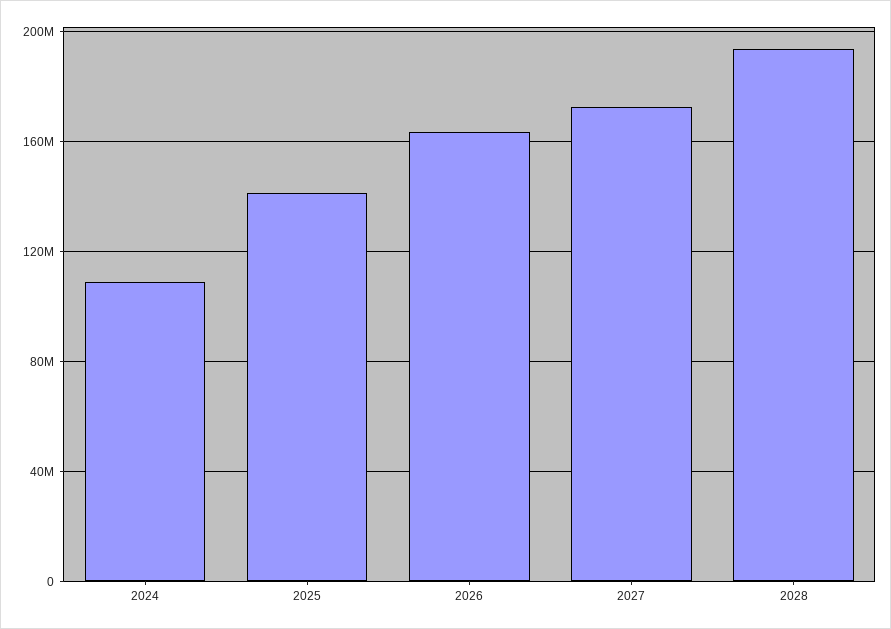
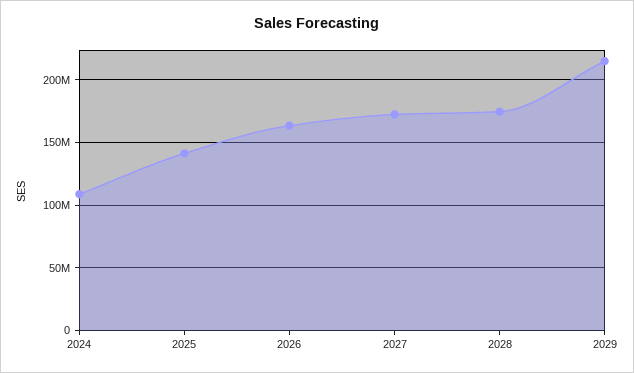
2028: 195000000 -> 175000000
2029: none -> 215000000

